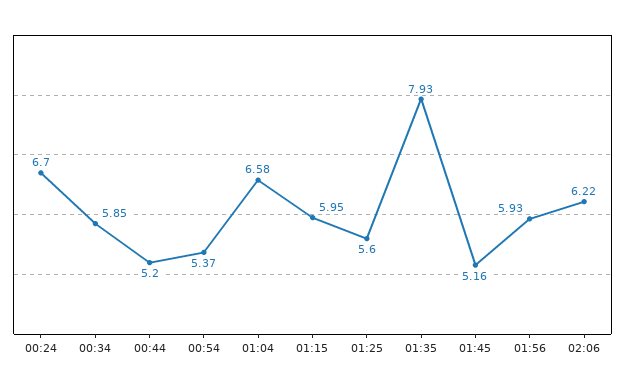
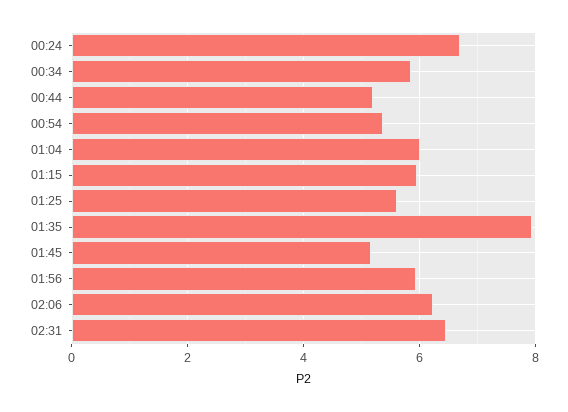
01:04: 6.58 -> 6
02:31: none -> 6.4

